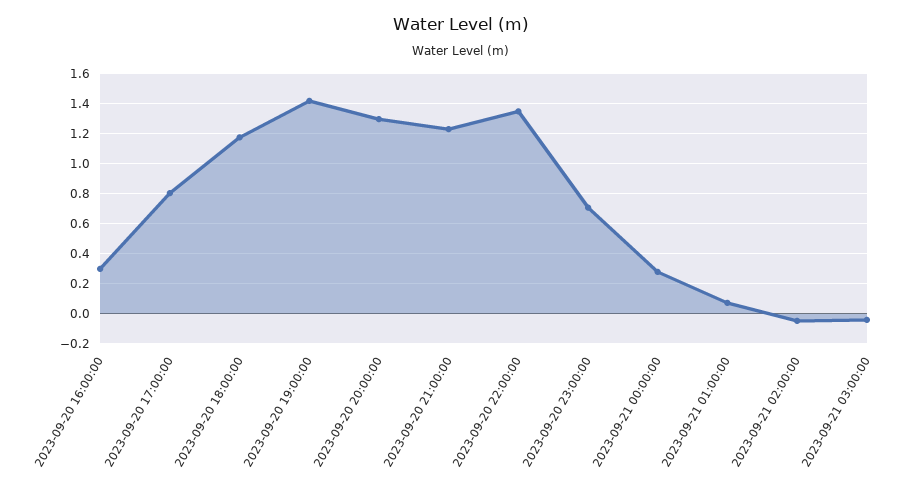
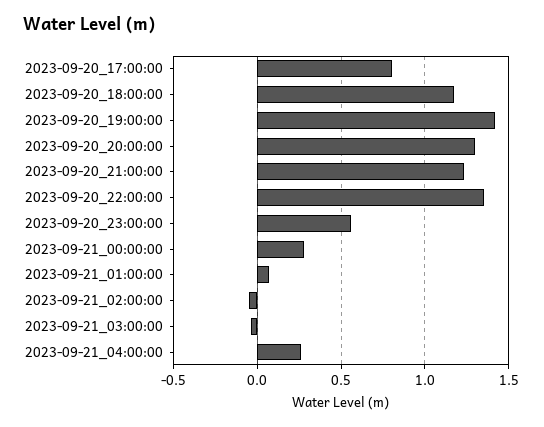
2023-09-20 16:00:00: 0.3 -> none
2023-09-20 23:00:00: 0.7 -> 0.55
2023-09-21_04:00:00: none -> 0.25

